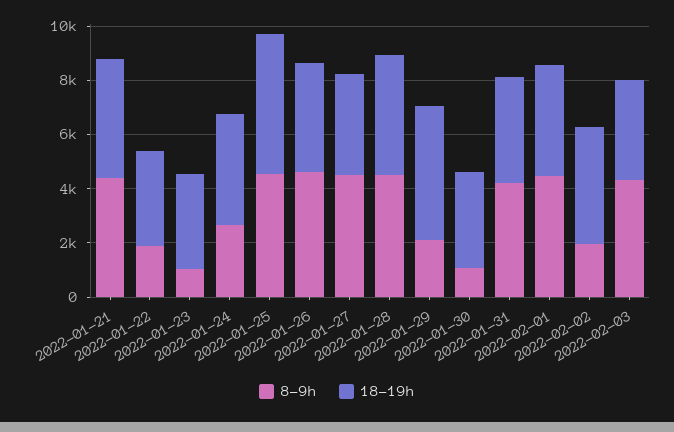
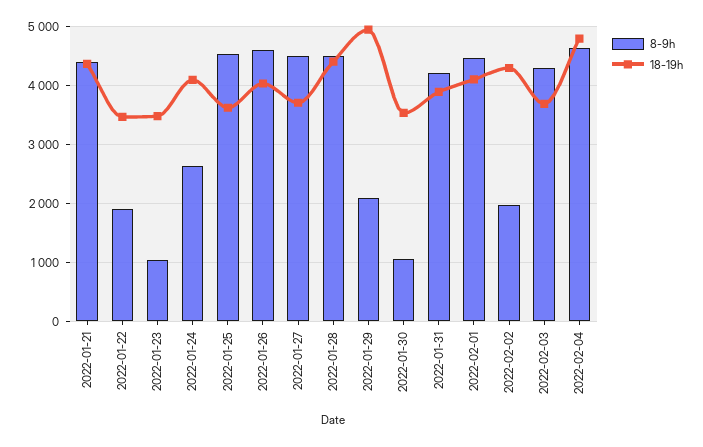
18-19h, 2022-01-25: 5000 -> 3600
8-9h, 2022-02-04: none -> 4600
18-19h, 2022-02-04: none -> 4800

